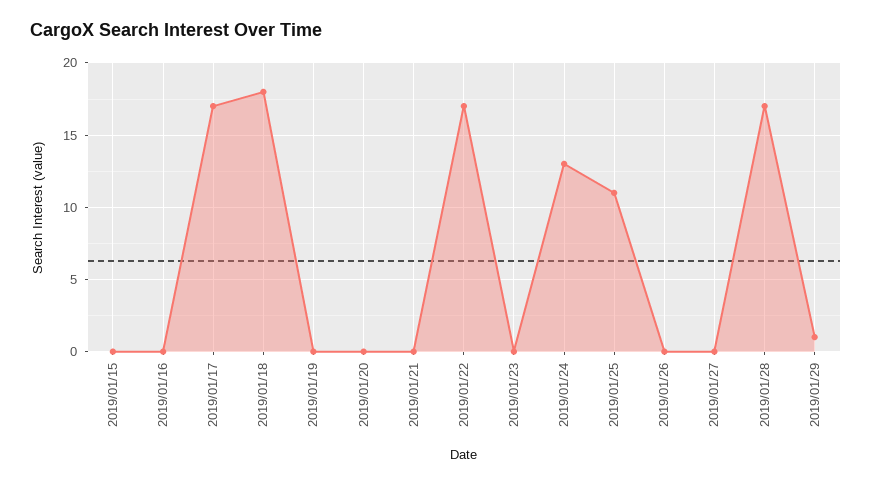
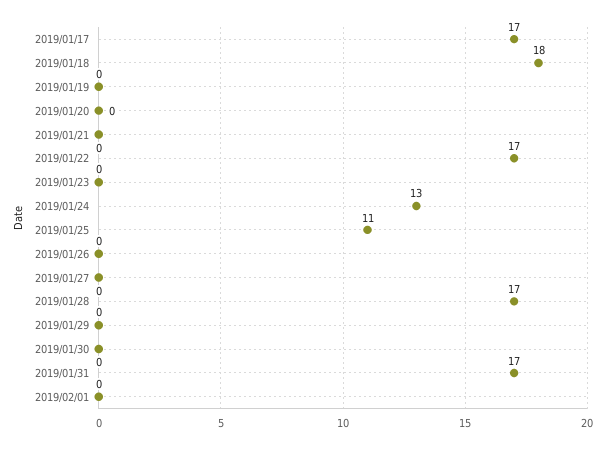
2019/01/15: 0 -> none
2019/01/16: 0 -> none
2019/01/29: 1 -> 0
2019/01/30: none -> 0
2019/01/31: none -> 17
2019/02/01: none -> 0

